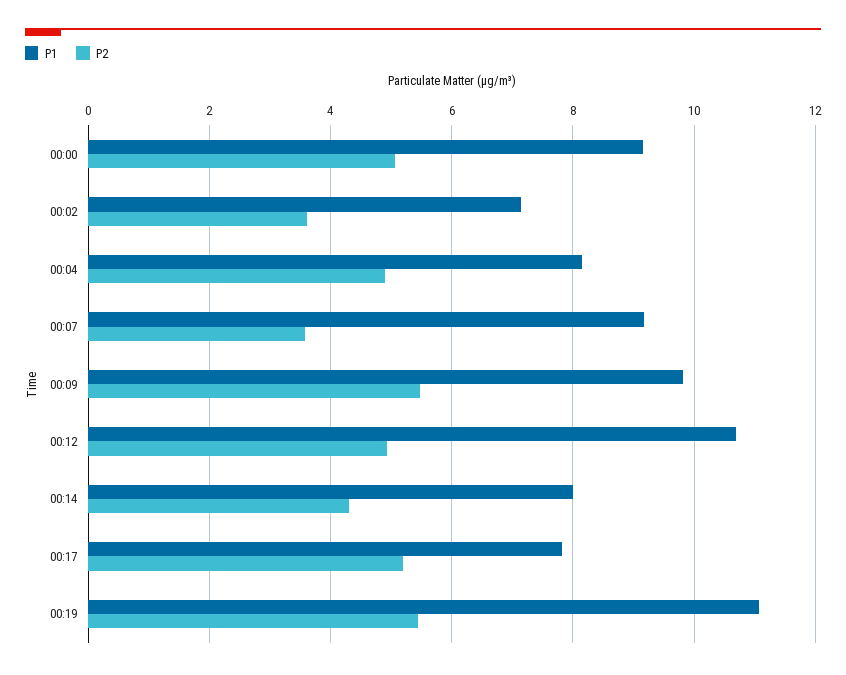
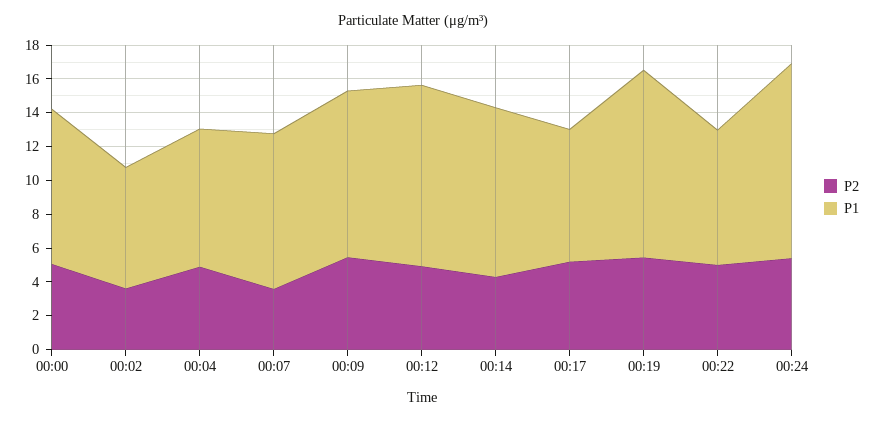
P1, 00:14: 8 -> 10
P2, 00:22: none -> 5
P1, 00:22: none -> 8
P2, 00:24: none -> 5.5
P1, 00:24: none -> 11.5

